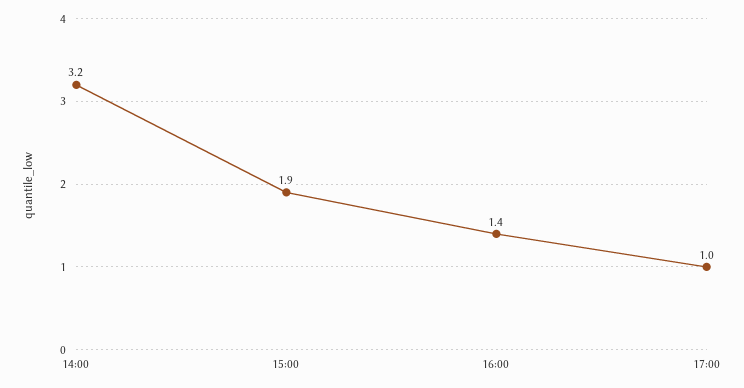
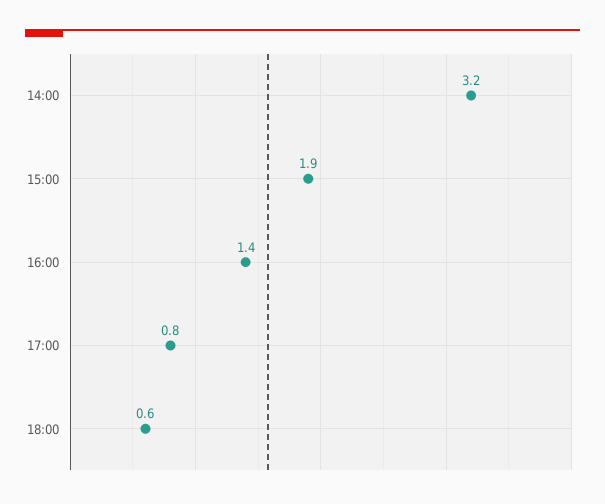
17:00: 1 -> 0.8
18:00: none -> 0.6

